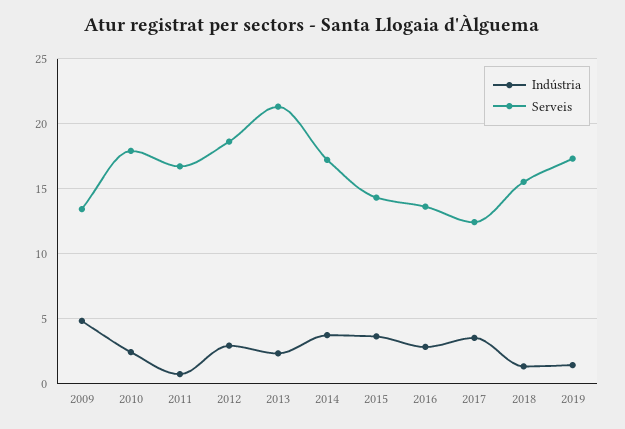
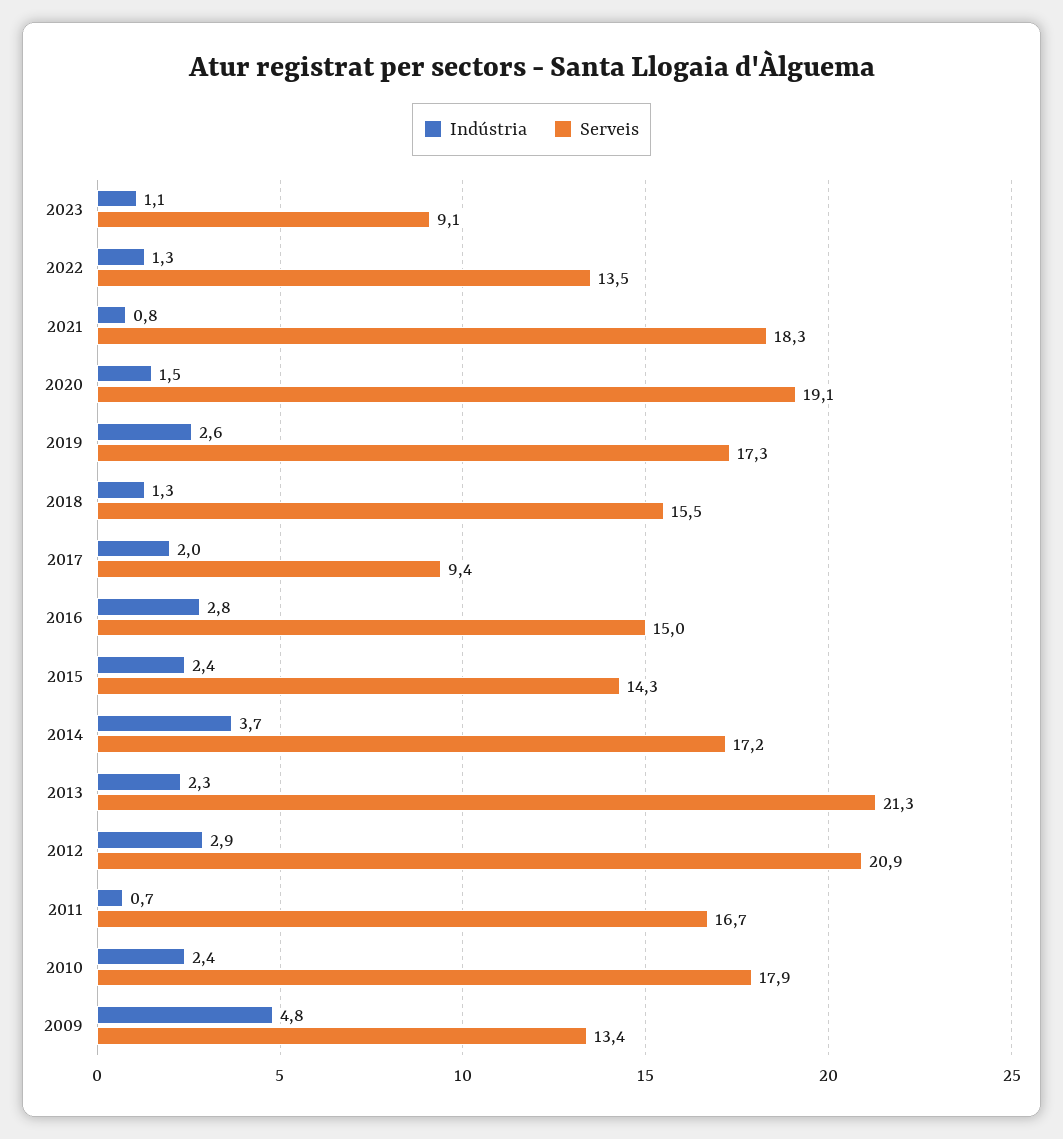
Serveis, 2012: 18.5 -> 20.9
Indústria, 2015: 3.5 -> 2.4
Serveis, 2016: 13.5 -> 15
Indústria, 2017: 3.5 -> 2
Serveis, 2017: 12.5 -> 9.4
Indústria, 2019: 1.5 -> 2.6
Indústria, 2023: none -> 1.1
Serveis, 2023: none -> 9.1
Indústria, 2022: none -> 1.3
Serveis, 2022: none -> 13.5
Indústria, 2021: none -> 0.8
Serveis, 2021: none -> 18.3
Indústria, 2020: none -> 1.5
Serveis, 2020: none -> 19.1

